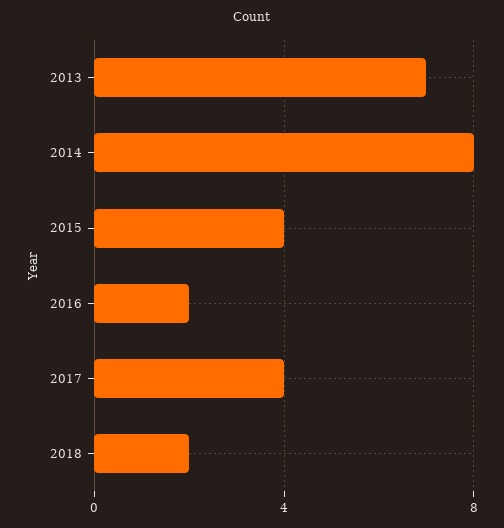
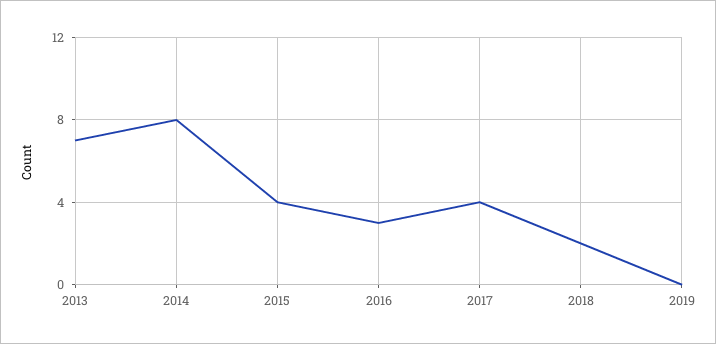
2016: 2 -> 3
2019: none -> 0

